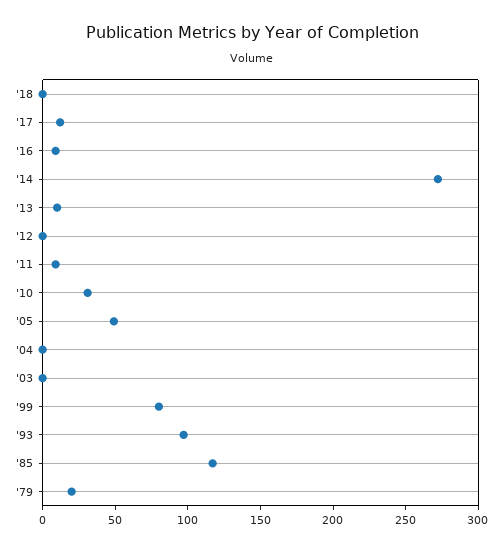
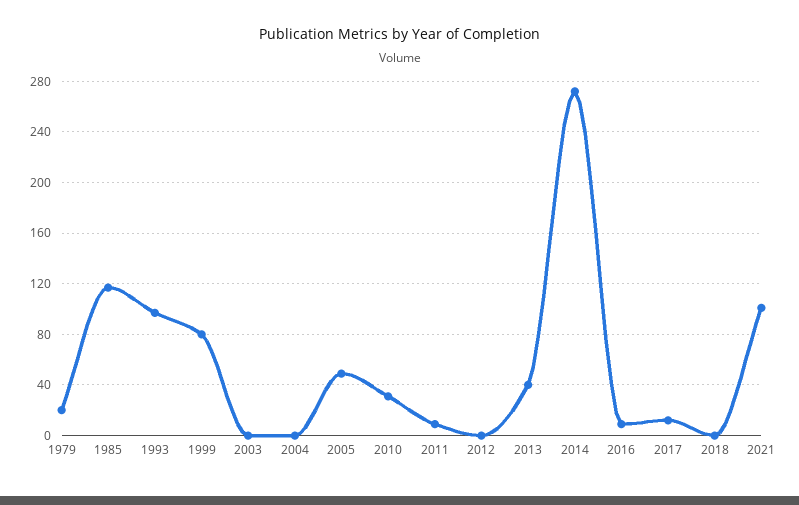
'13: 10 -> 40
2021: none -> 100

